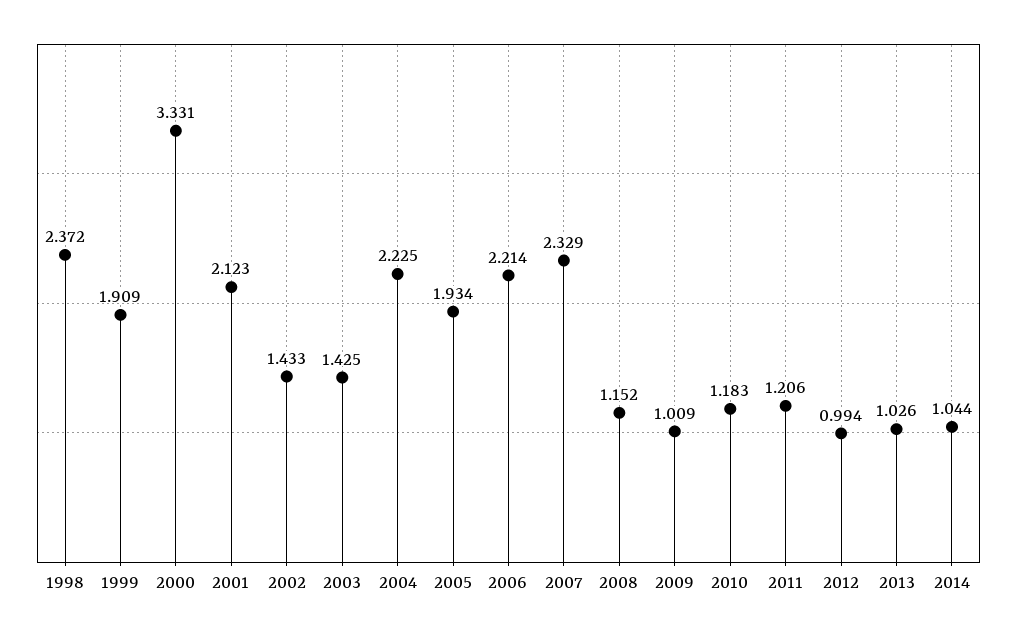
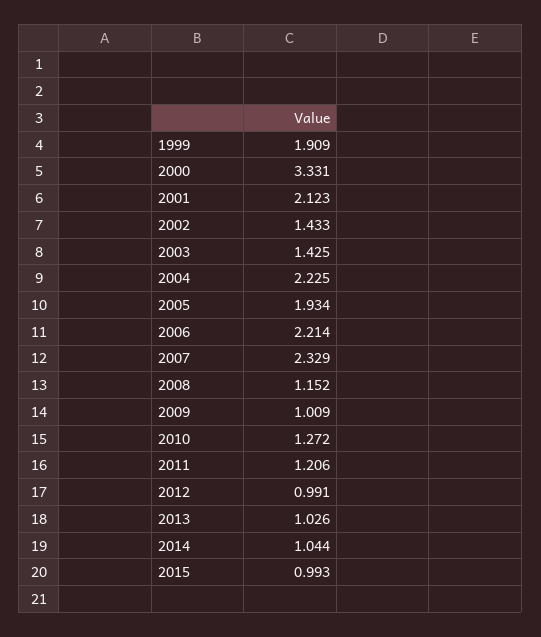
1998: 2.372 -> none
2010: 1.183 -> 1.272
2012: 0.994 -> 0.991
2015: none -> 0.993

